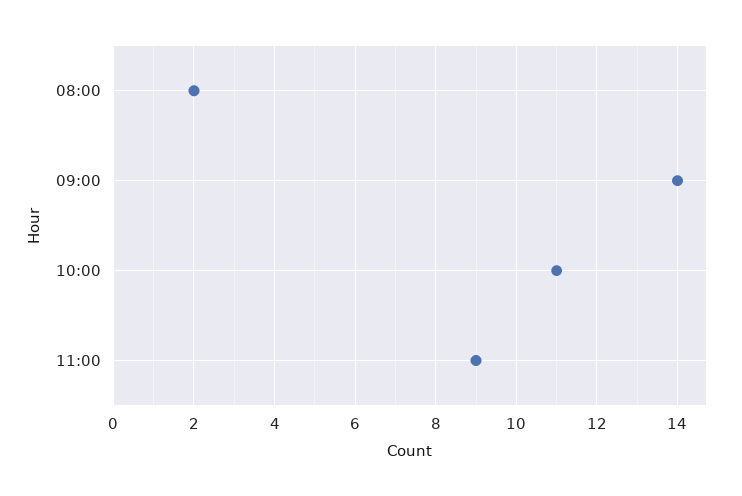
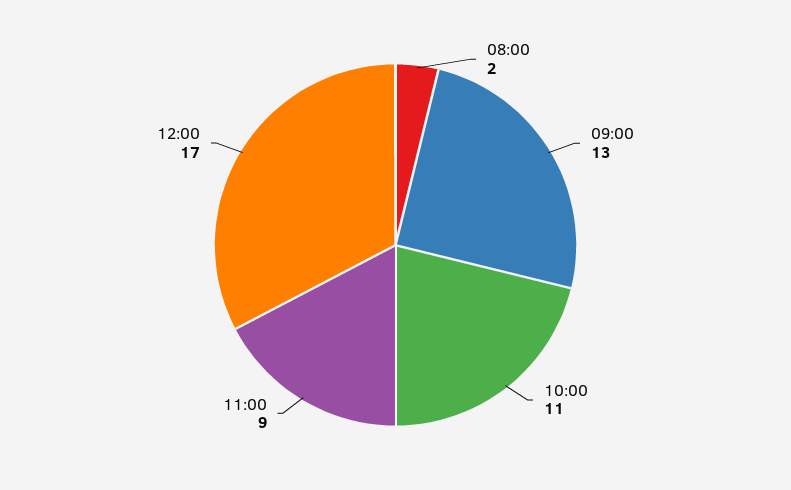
09:00: 14 -> 13
12:00: none -> 17

